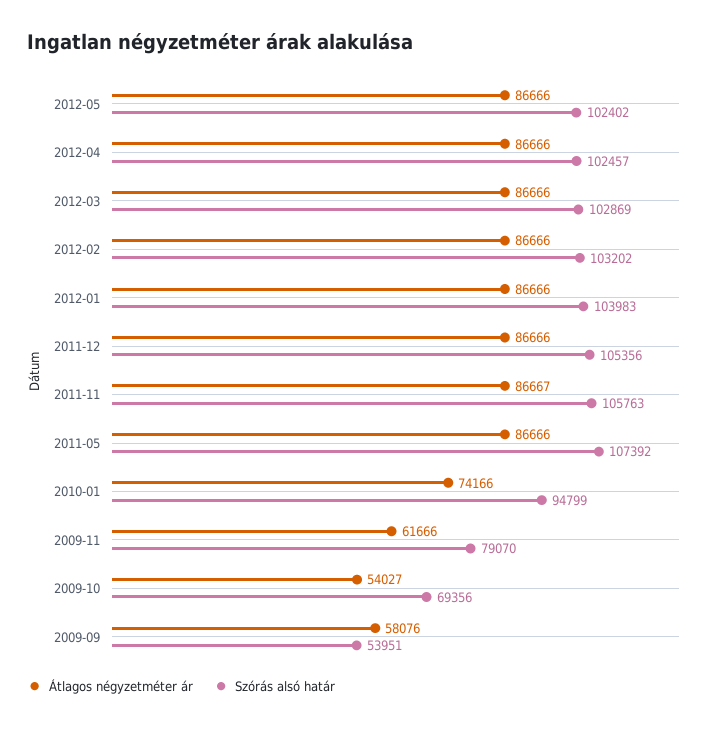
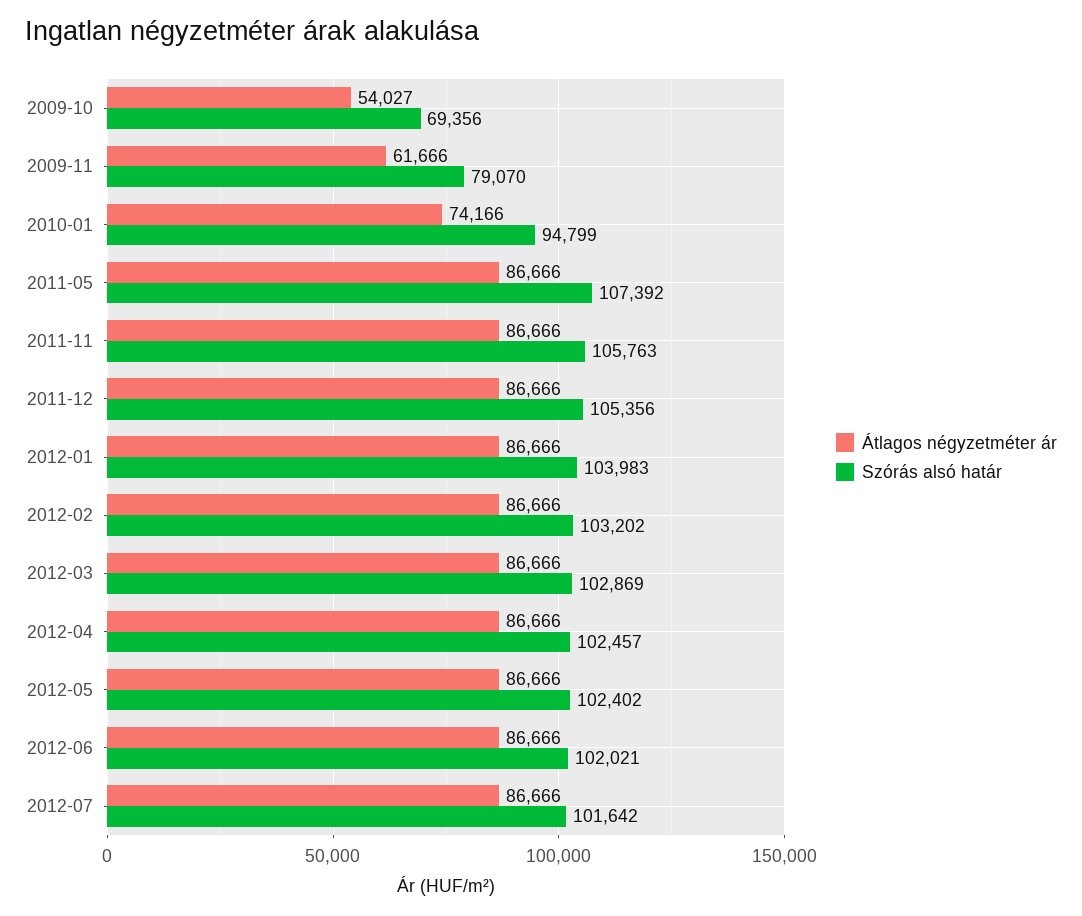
Átlagos négyzetméter ár, 2011-11: 86667 -> 86666
Átlagos négyzetméter ár, 2009-09: 58076 -> none
Szórás alsó határ, 2009-09: 53951 -> none
Átlagos négyzetméter ár, 2012-06: none -> 86666
Szórás alsó határ, 2012-06: none -> 102021
Átlagos négyzetméter ár, 2012-07: none -> 86666
Szórás alsó határ, 2012-07: none -> 101642

